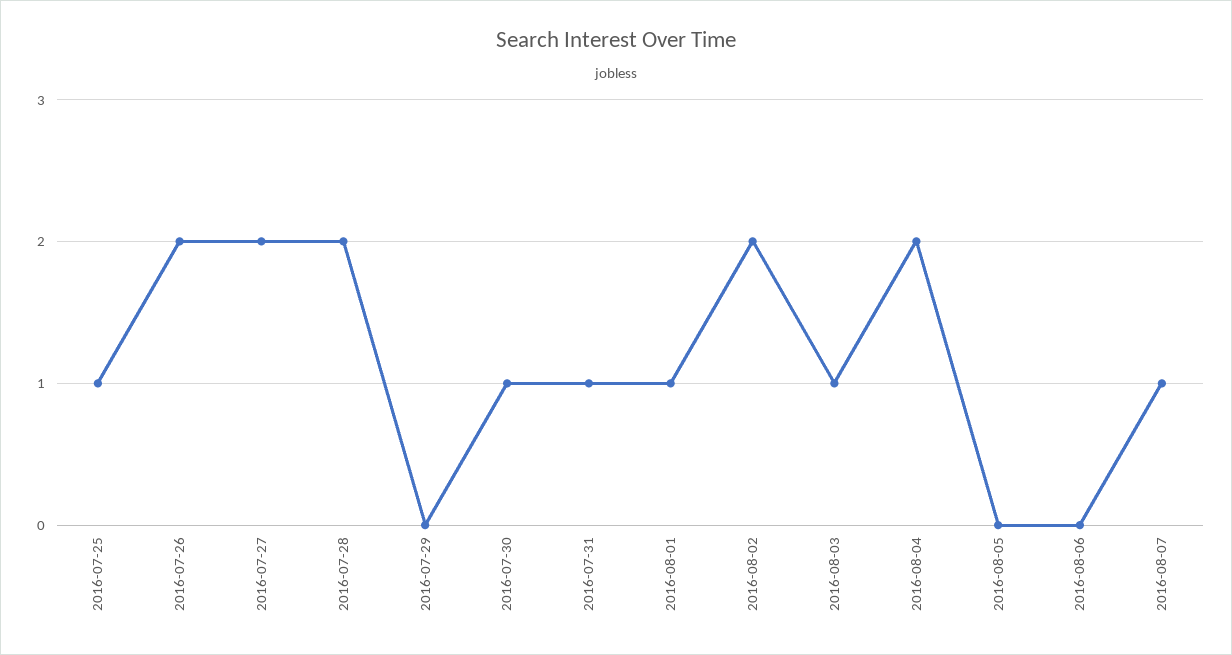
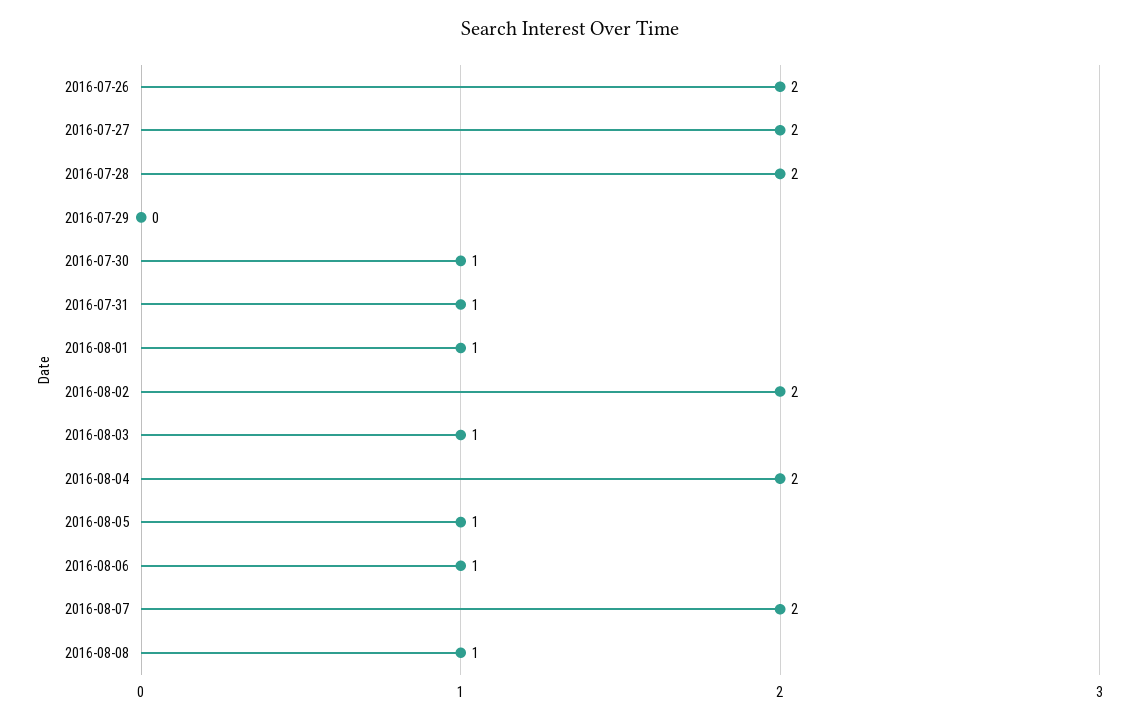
2016-07-25: 1 -> none
2016-08-05: 0 -> 1
2016-08-06: 0 -> 1
2016-08-07: 1 -> 2
2016-08-08: none -> 1

